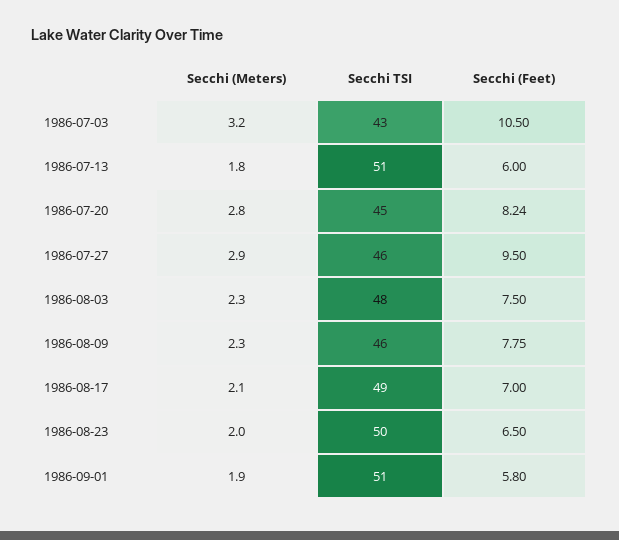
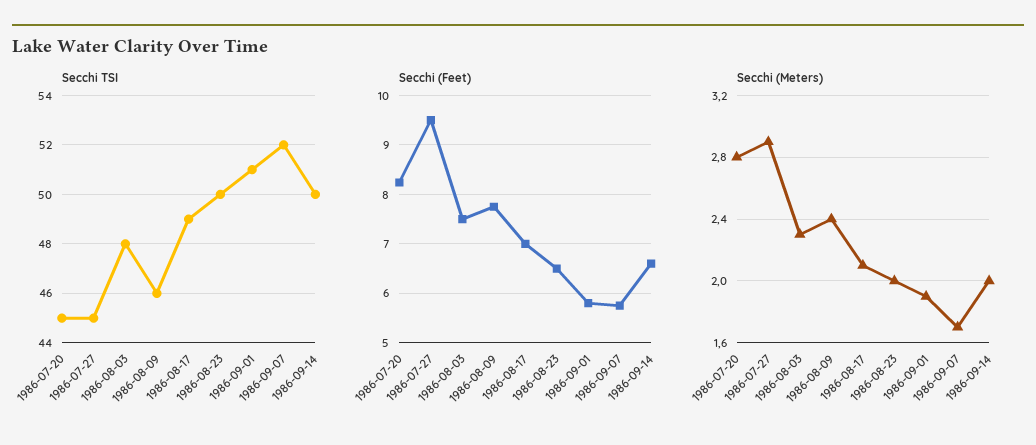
Secchi (Meters), 1986-07-03: 3.2 -> none
Secchi TSI, 1986-07-03: 43 -> none
Secchi (Feet), 1986-07-03: 10.5 -> none
Secchi (Meters), 1986-07-13: 1.8 -> none
Secchi TSI, 1986-07-13: 51 -> none
Secchi (Feet), 1986-07-13: 6 -> none
Secchi TSI, 1986-07-27: 46 -> 45
Secchi (Meters), 1986-08-09: 2.3 -> 2.4
Secchi TSI, 1986-09-07: none -> 52
Secchi TSI, 1986-09-14: none -> 50
Secchi (Feet), 1986-09-07: none -> 5.8
Secchi (Feet), 1986-09-14: none -> 6.6
Secchi (Meters), 1986-09-07: none -> 1.7
Secchi (Meters), 1986-09-14: none -> 2

